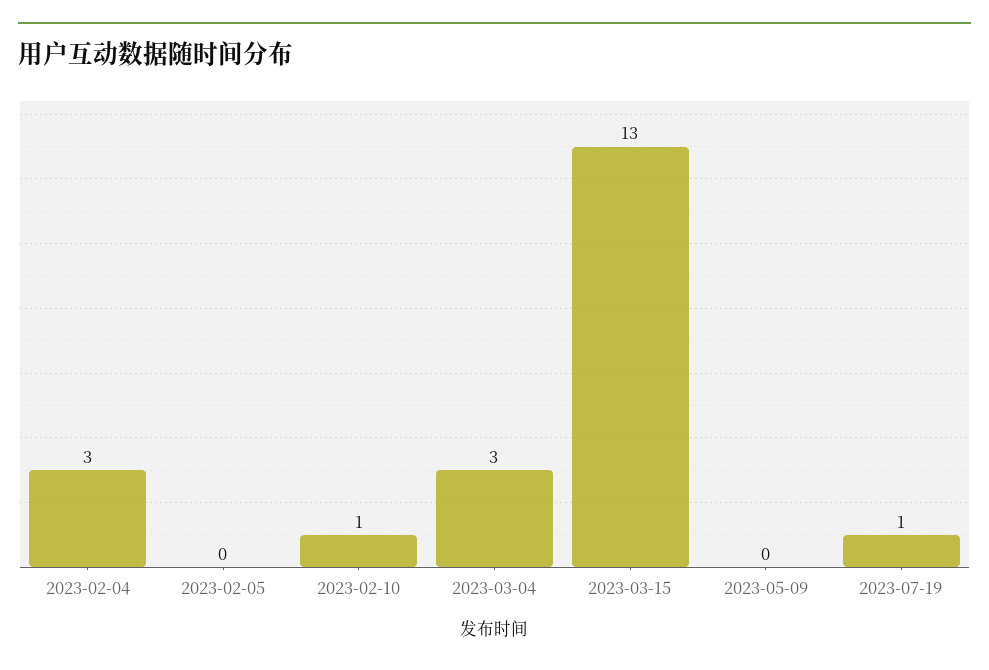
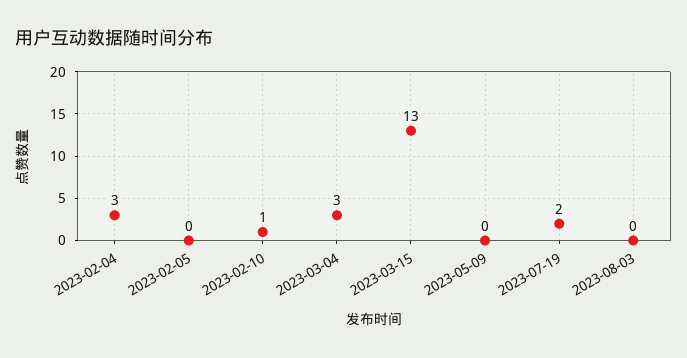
2023-07-19: 1 -> 2
2023-08-03: none -> 0

